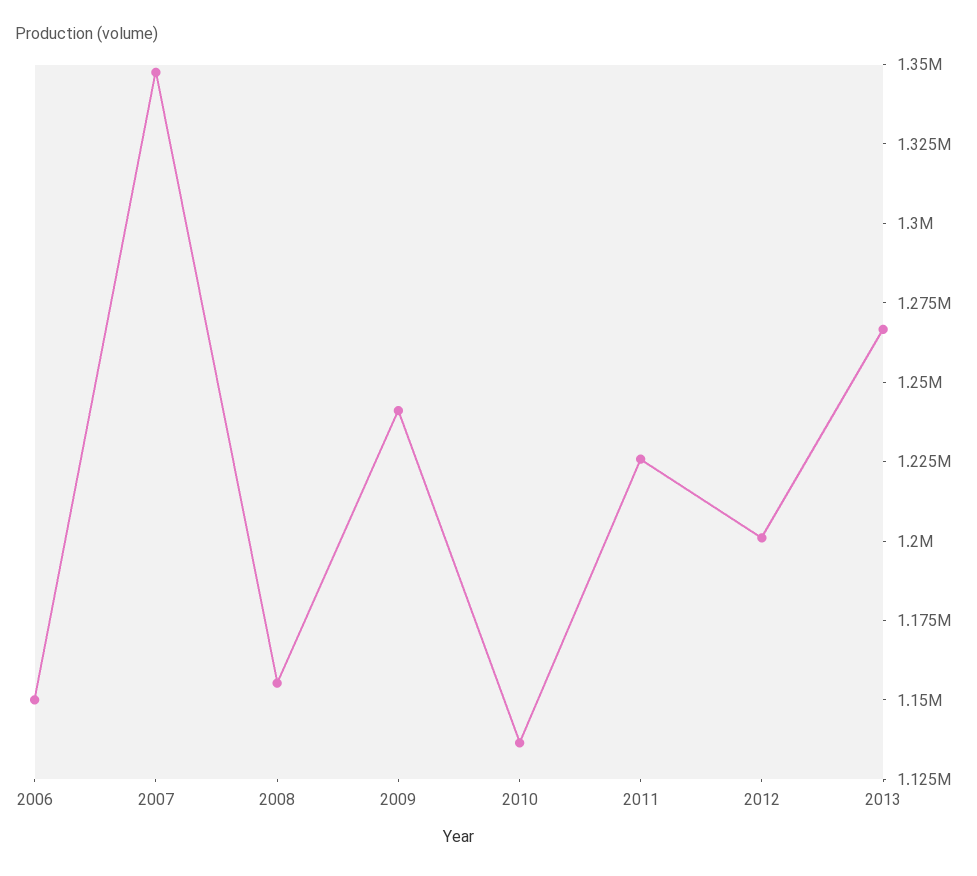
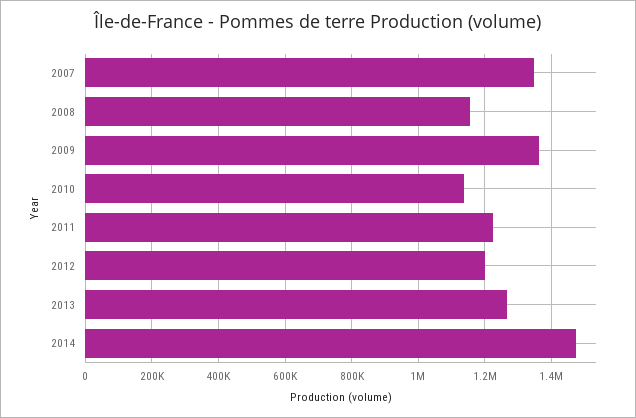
2006: 1150000 -> none
2009: 1240000 -> 1360000
2014: none -> 1480000

